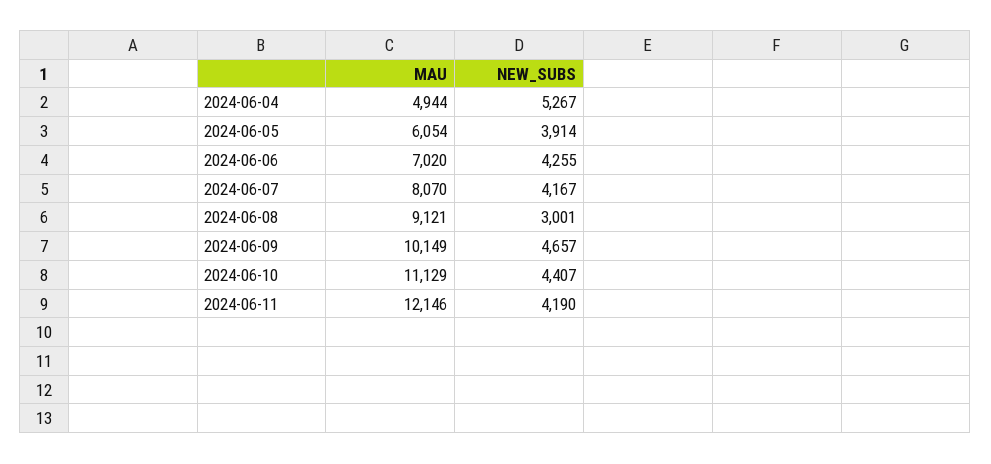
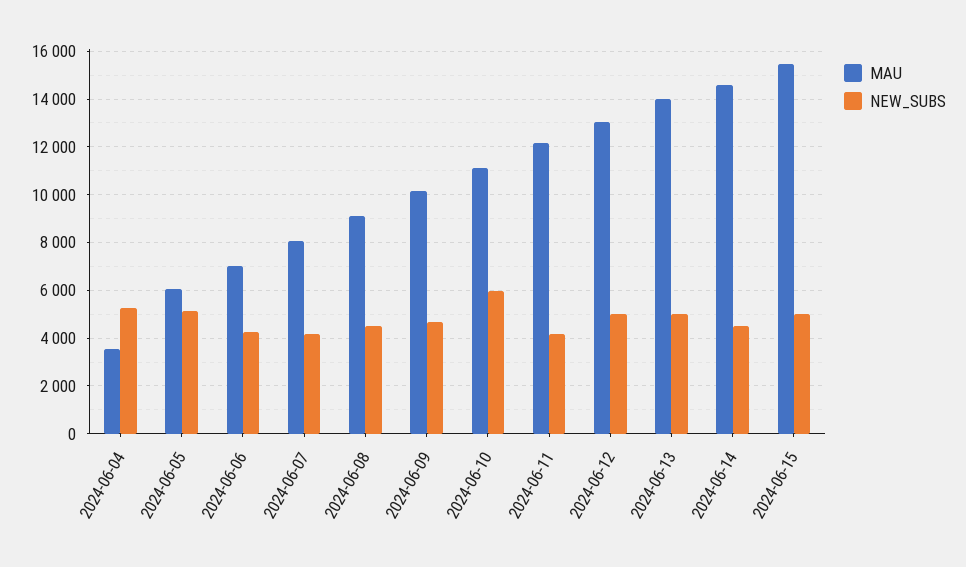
MAU, 2024-06-04: 4944 -> 3500
NEW_SUBS, 2024-06-05: 3914 -> 5000
NEW_SUBS, 2024-06-08: 3001 -> 4500
NEW_SUBS, 2024-06-10: 4407 -> 6000
MAU, 2024-06-12: none -> 13000
NEW_SUBS, 2024-06-12: none -> 5000
MAU, 2024-06-13: none -> 14000
NEW_SUBS, 2024-06-13: none -> 5000
MAU, 2024-06-14: none -> 14500
NEW_SUBS, 2024-06-14: none -> 4500
MAU, 2024-06-15: none -> 15500
NEW_SUBS, 2024-06-15: none -> 5000

